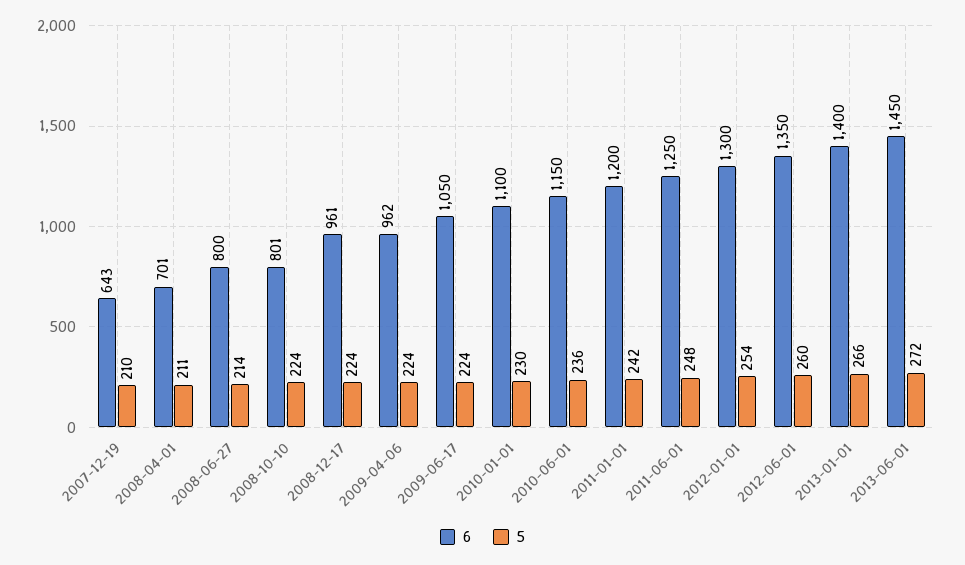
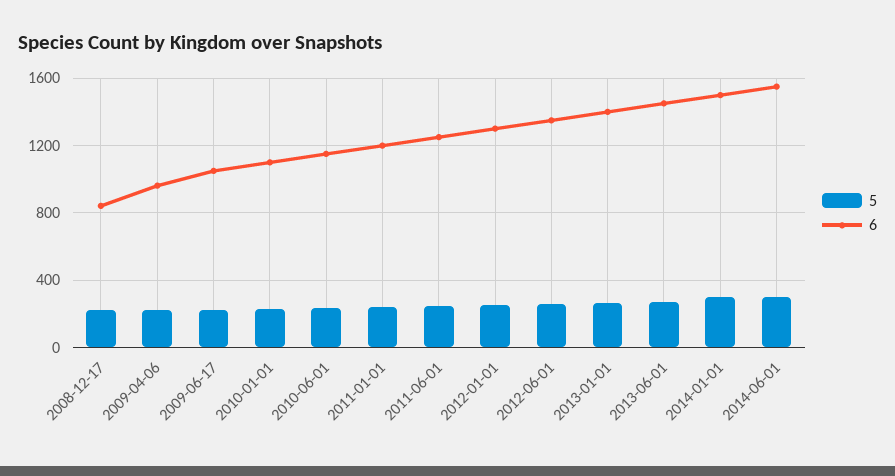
6, 2007-12-19: 643 -> none
5, 2007-12-19: 210 -> none
6, 2008-04-01: 701 -> none
5, 2008-04-01: 211 -> none
6, 2008-06-27: 800 -> none
5, 2008-06-27: 214 -> none
6, 2008-10-10: 801 -> none
5, 2008-10-10: 224 -> none
6, 2008-12-17: 961 -> 850
5, 2014-01-01: none -> 300
6, 2014-01-01: none -> 1500
5, 2014-06-01: none -> 300
6, 2014-06-01: none -> 1550

